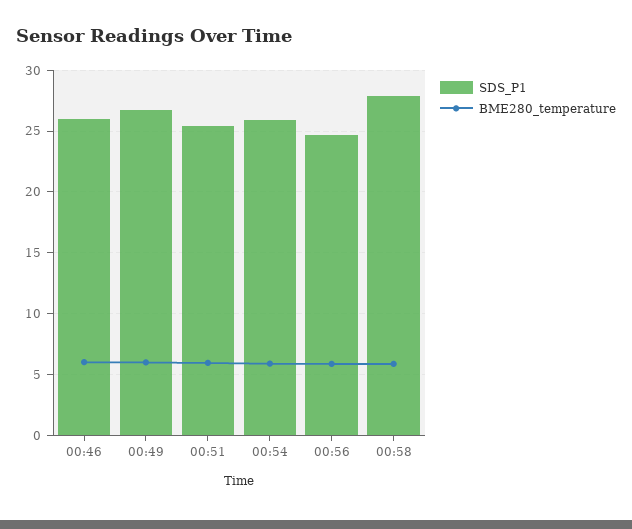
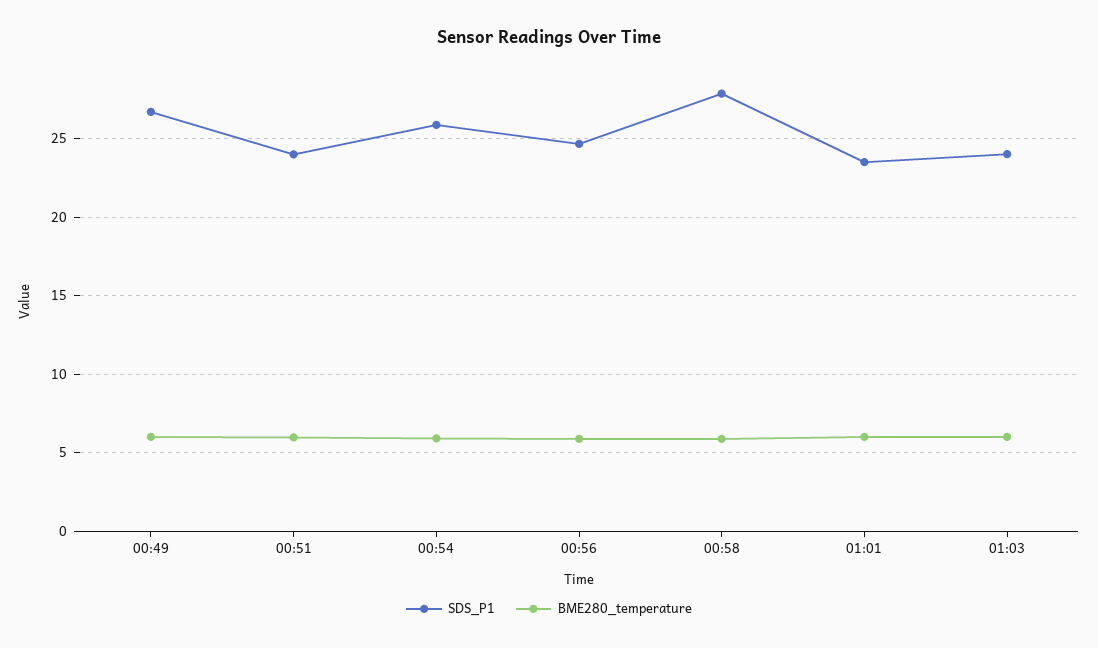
SDS_P1, 00:46: 26 -> none
BME280_temperature, 00:46: 6 -> none
SDS_P1, 00:51: 25.5 -> 24
SDS_P1, 01:01: none -> 23.5
BME280_temperature, 01:01: none -> 6
SDS_P1, 01:03: none -> 24
BME280_temperature, 01:03: none -> 6

